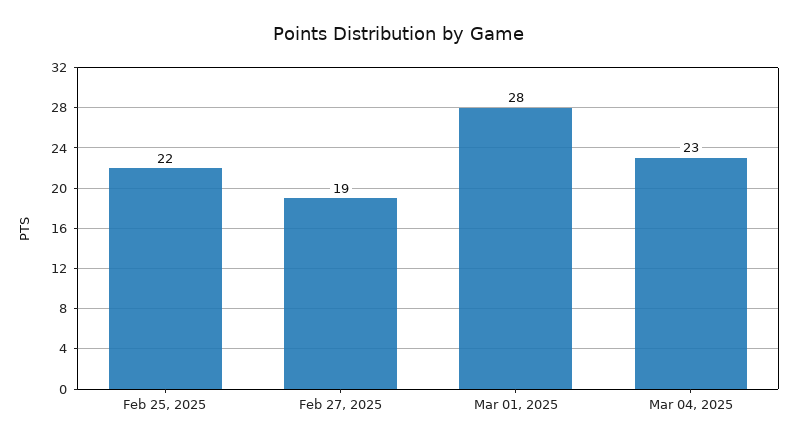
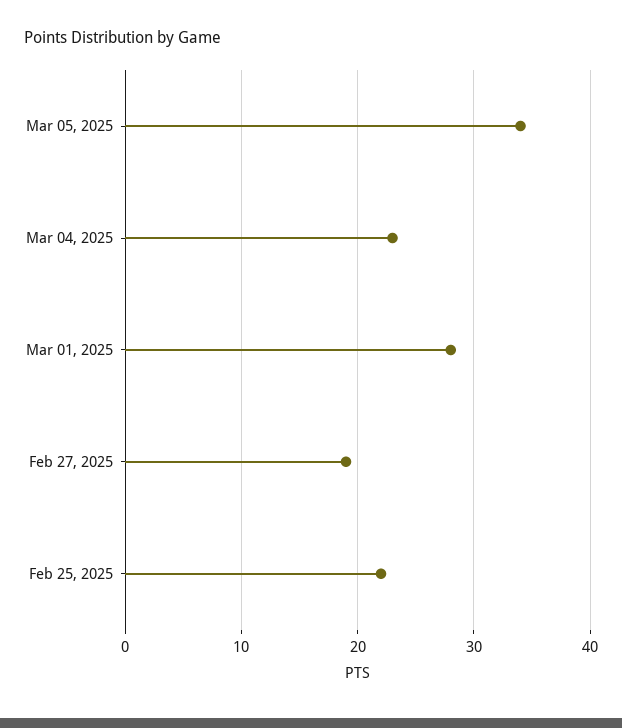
Mar 05, 2025: none -> 34

